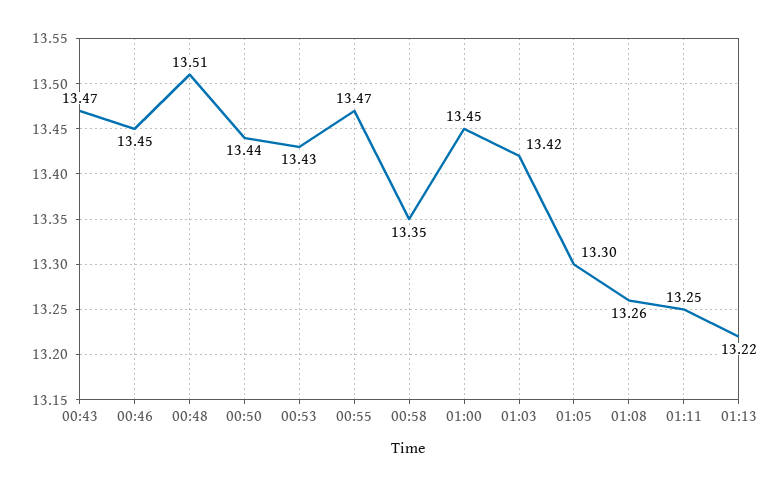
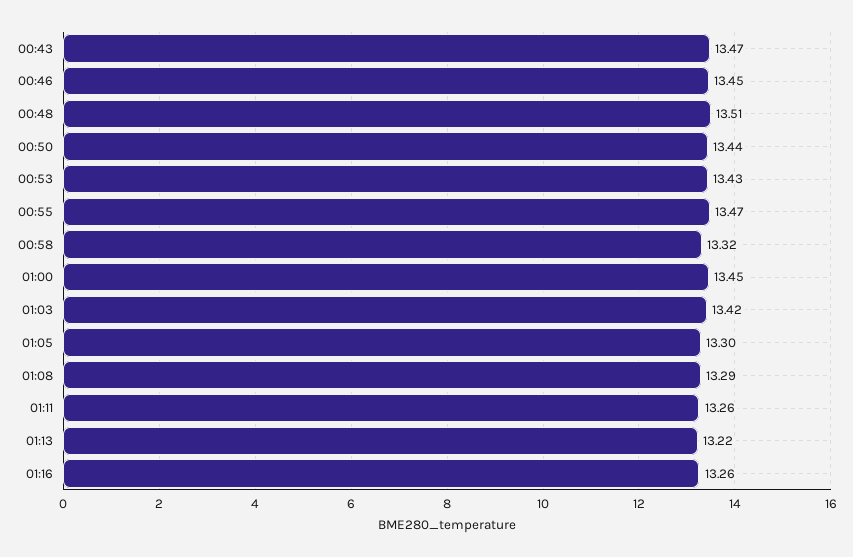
00:58: 13.35 -> 13.32
01:08: 13.26 -> 13.29
01:11: 13.25 -> 13.26
01:16: none -> 13.26

